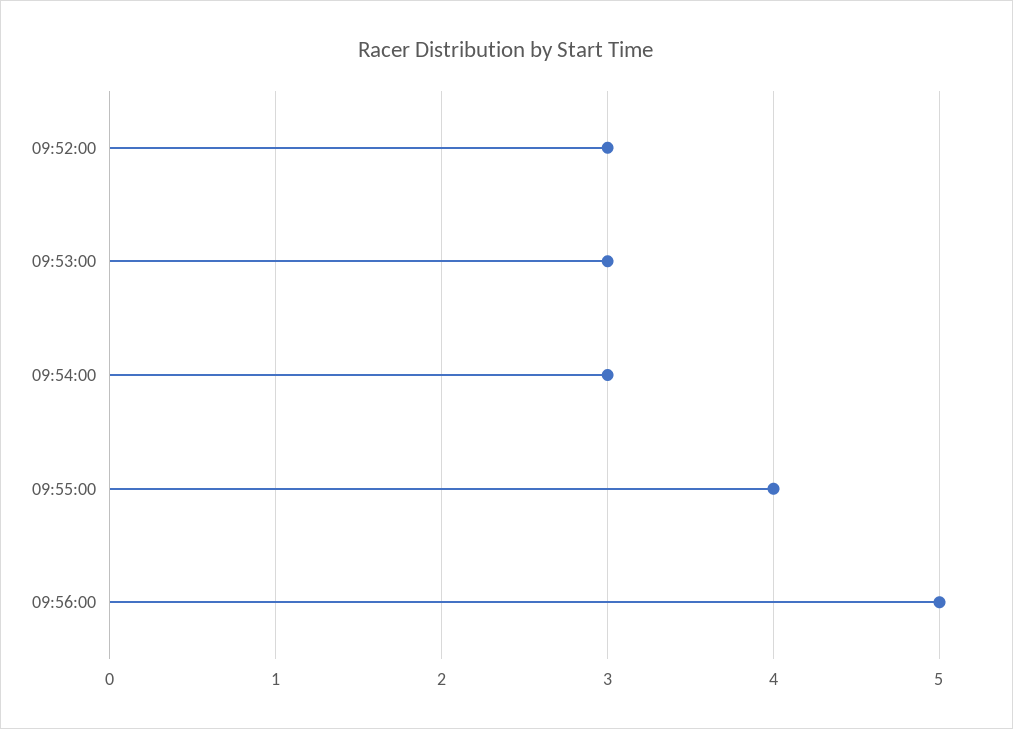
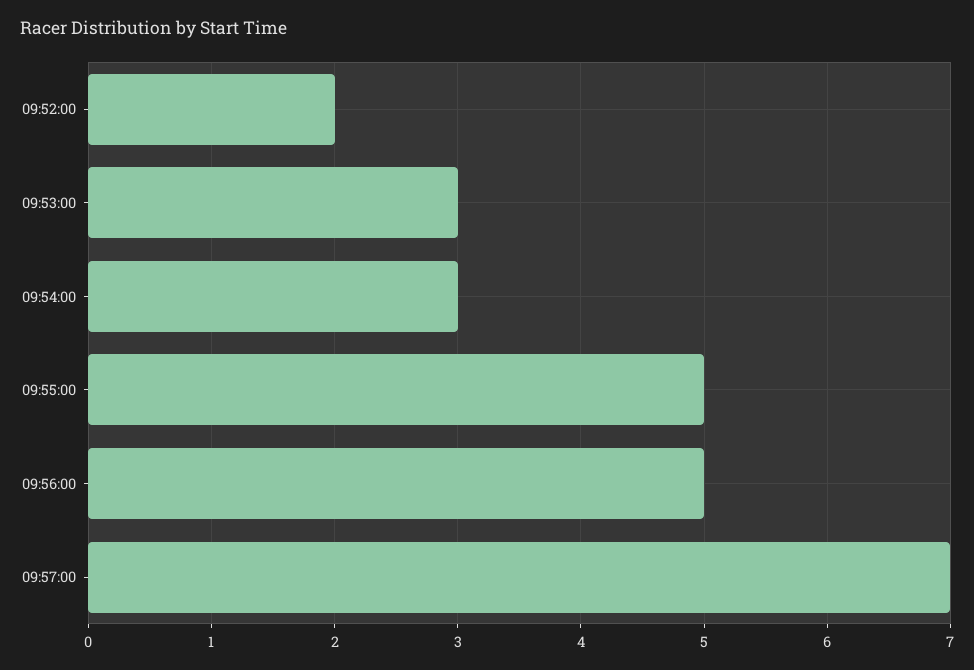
09:52:00: 3 -> 2
09:55:00: 4 -> 5
09:57:00: none -> 7

